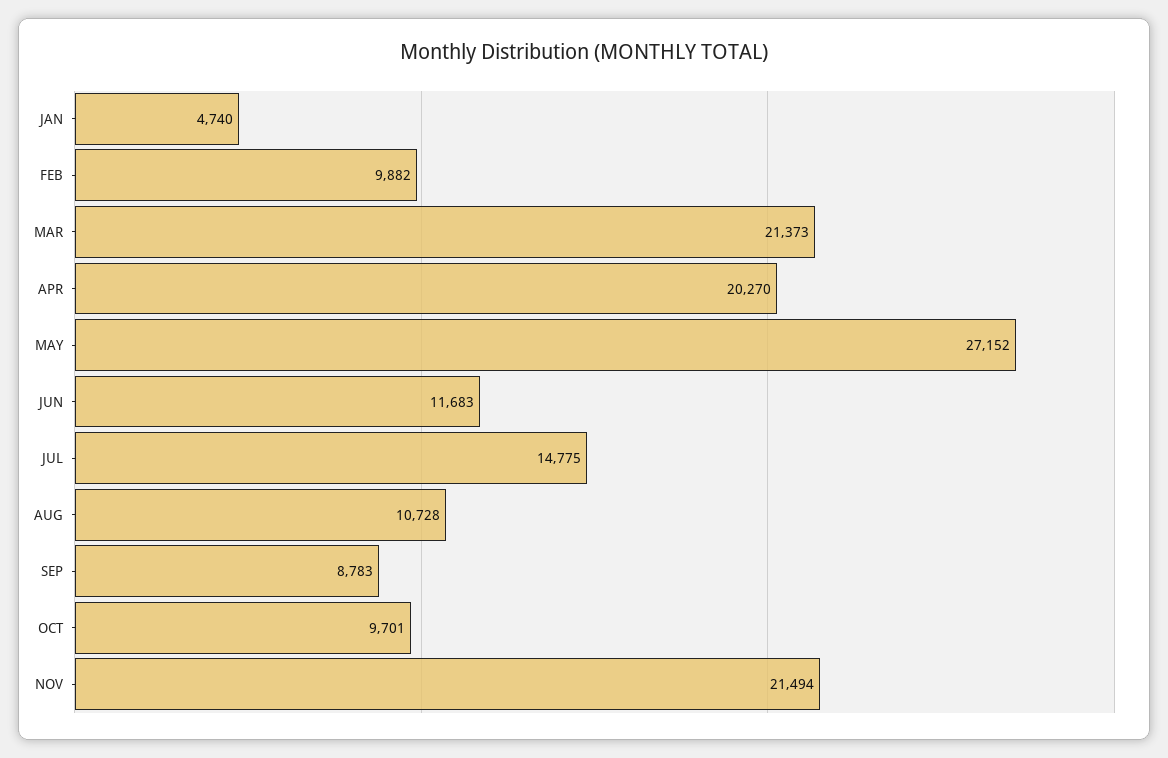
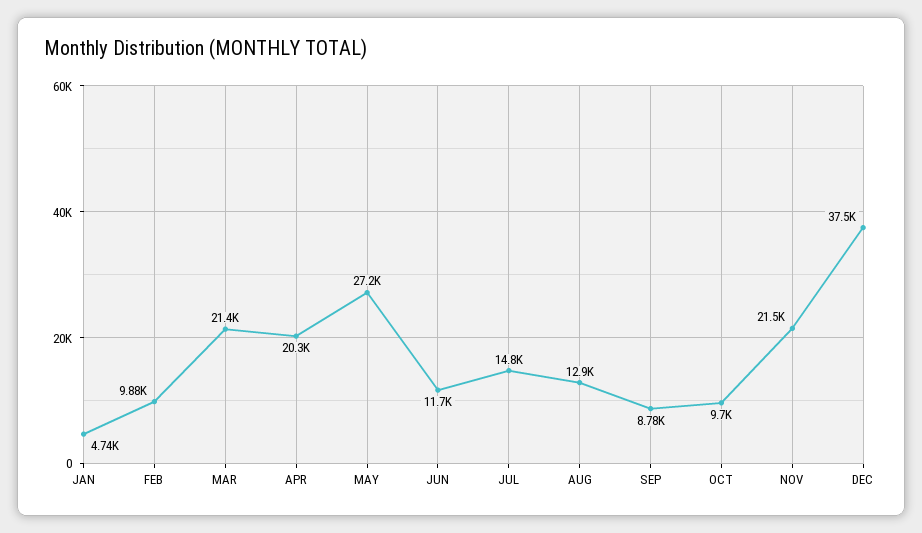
AUG: 10728 -> 12900
DEC: none -> 37500

